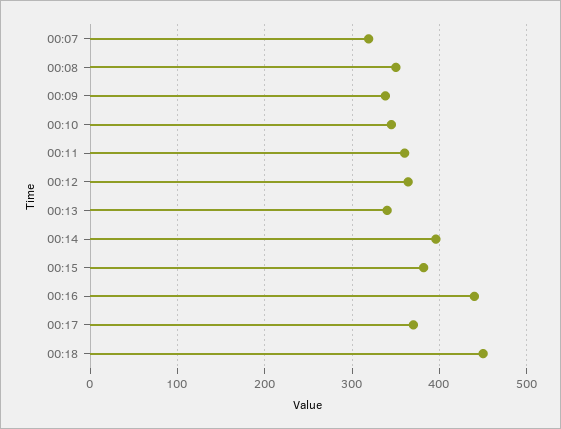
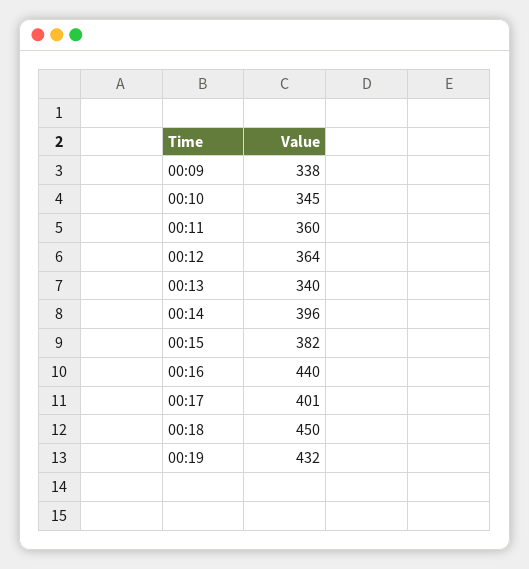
00:07: 320 -> none
00:08: 350 -> none
00:17: 370 -> 401
00:19: none -> 432

